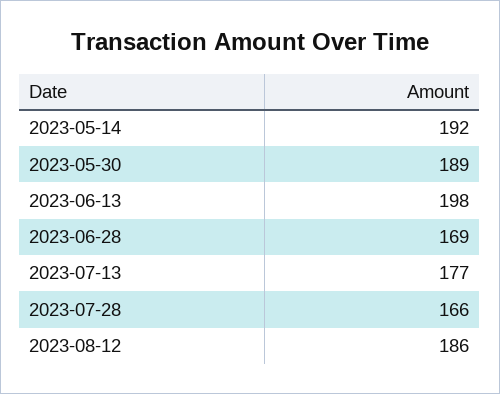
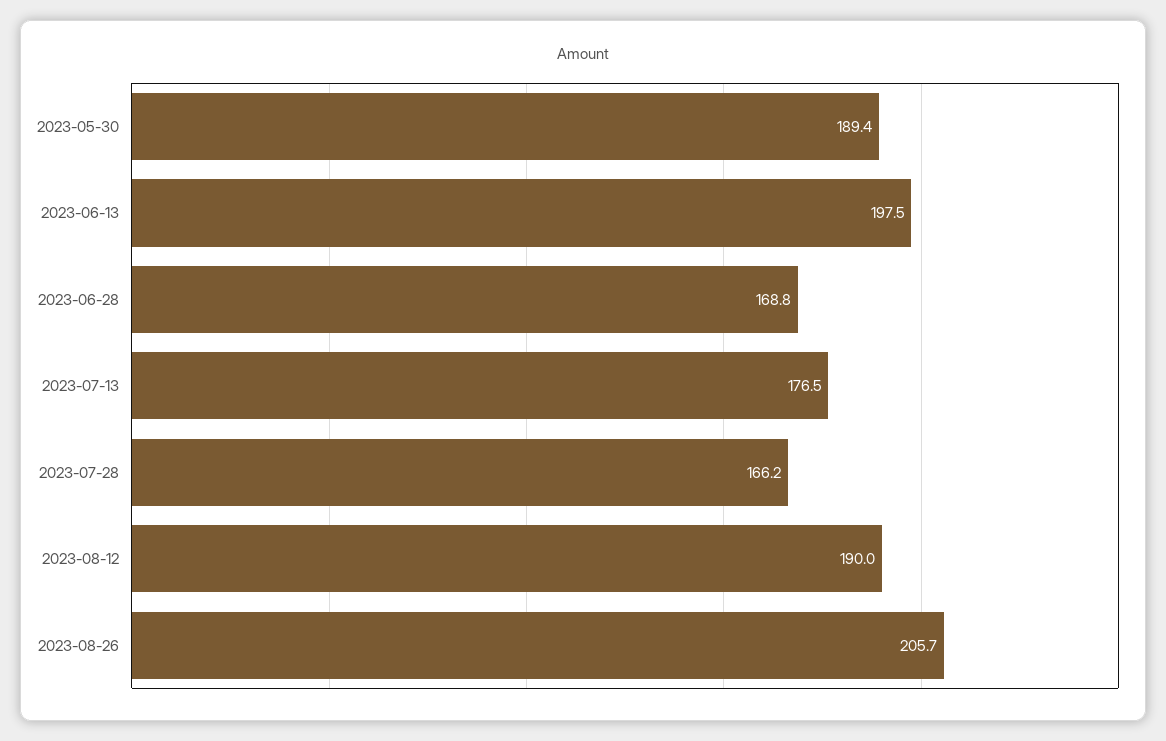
2023-05-14: 192 -> none
2023-08-12: 186 -> 190
2023-08-26: none -> 205.7

